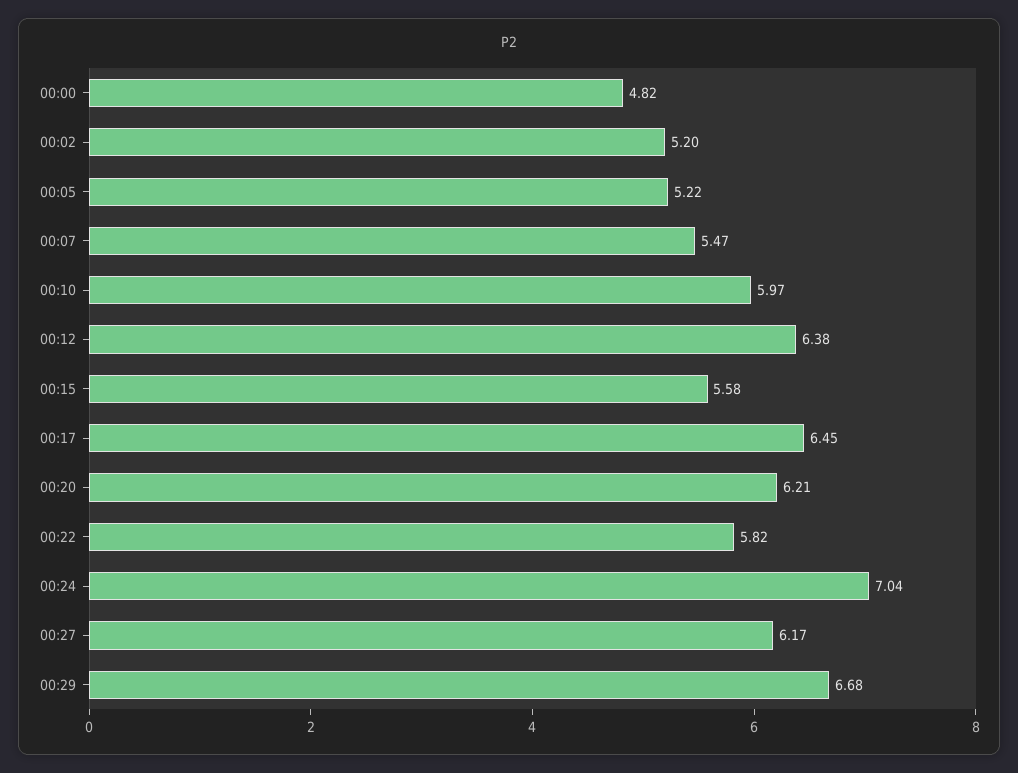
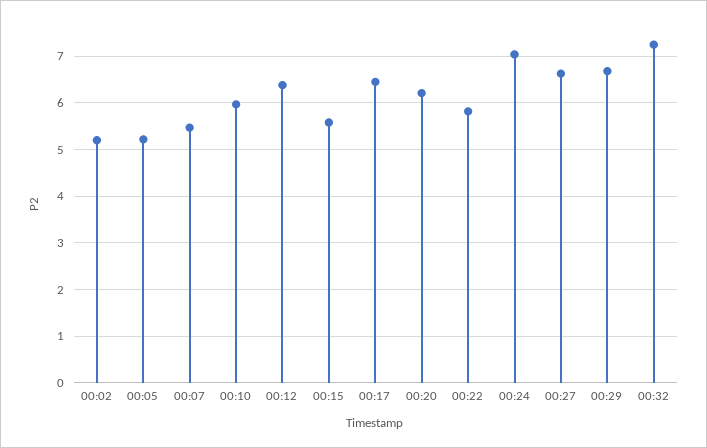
00:00: 4.82 -> none
00:27: 6.17 -> 6.6
00:32: none -> 7.2

